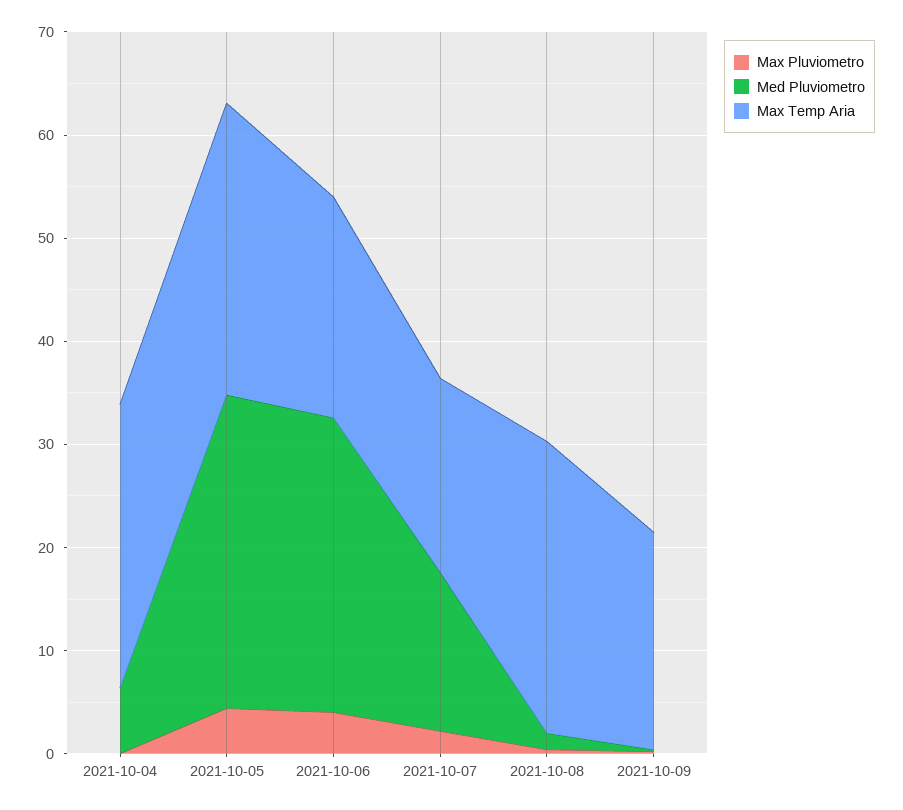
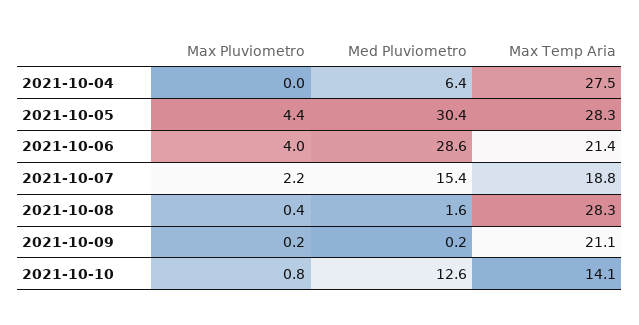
Max Pluviometro, 2021-10-10: none -> 0.8
Med Pluviometro, 2021-10-10: none -> 12.6
Max Temp Aria, 2021-10-10: none -> 14.1

